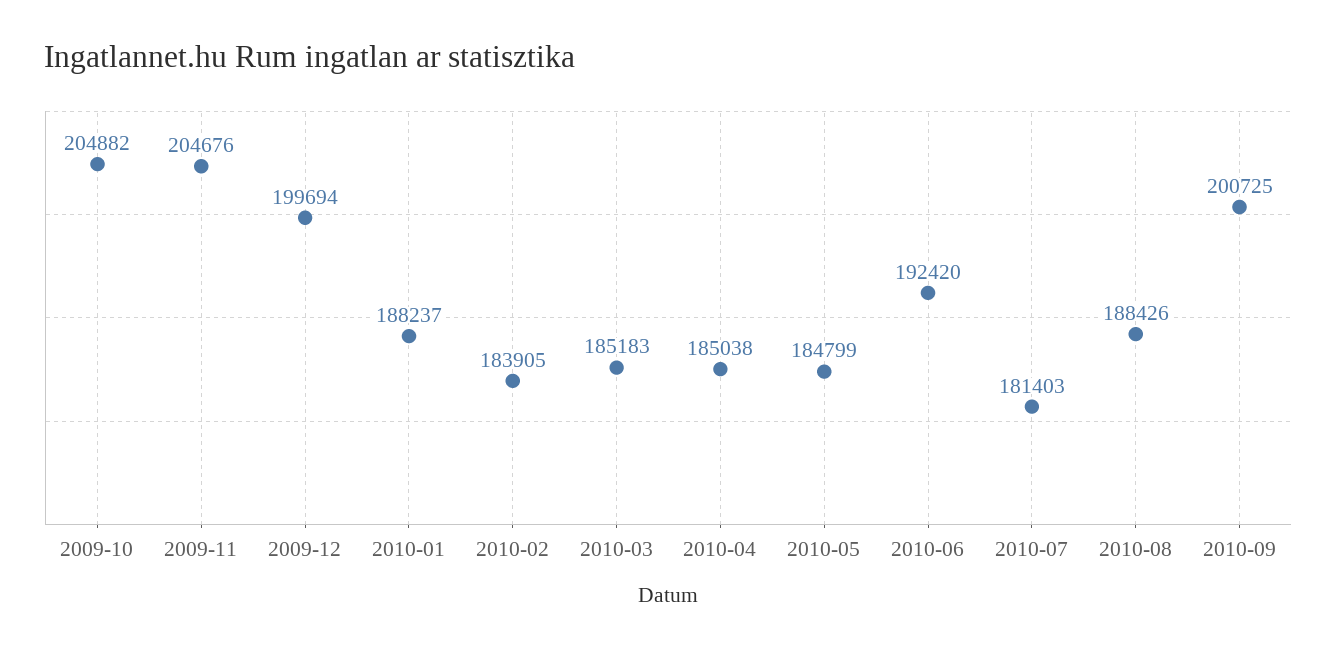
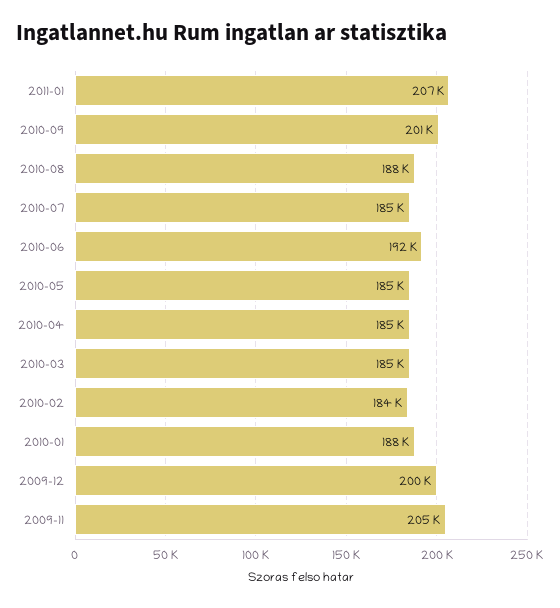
2009-10: 204882 -> none
2010-07: 181403 -> 185000
2011-01: none -> 207000

